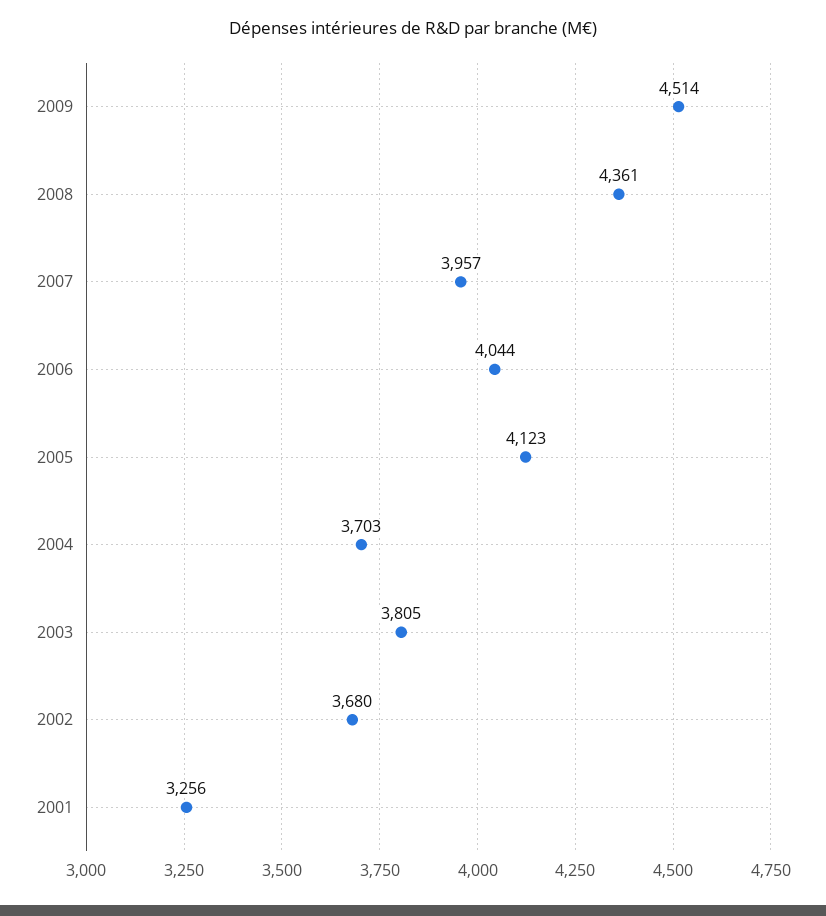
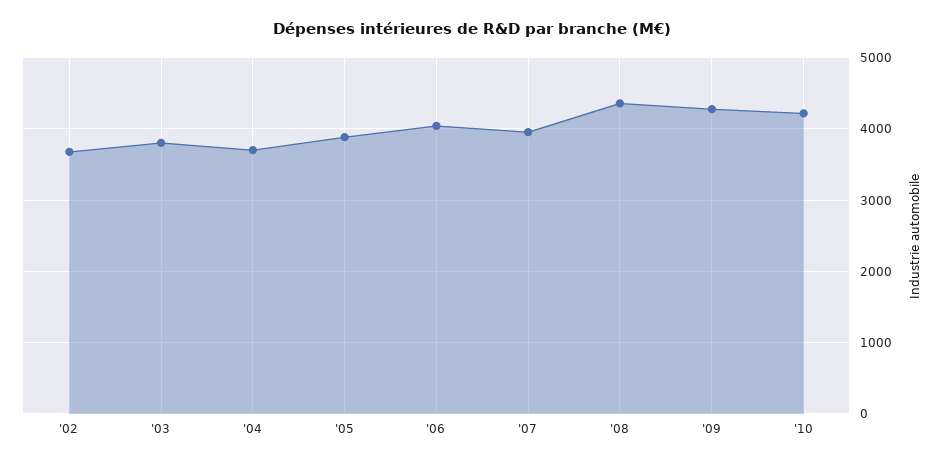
2009: 4514 -> 4300
2005: 4123 -> 3900
2001: 3256 -> none
'10: none -> 4200

